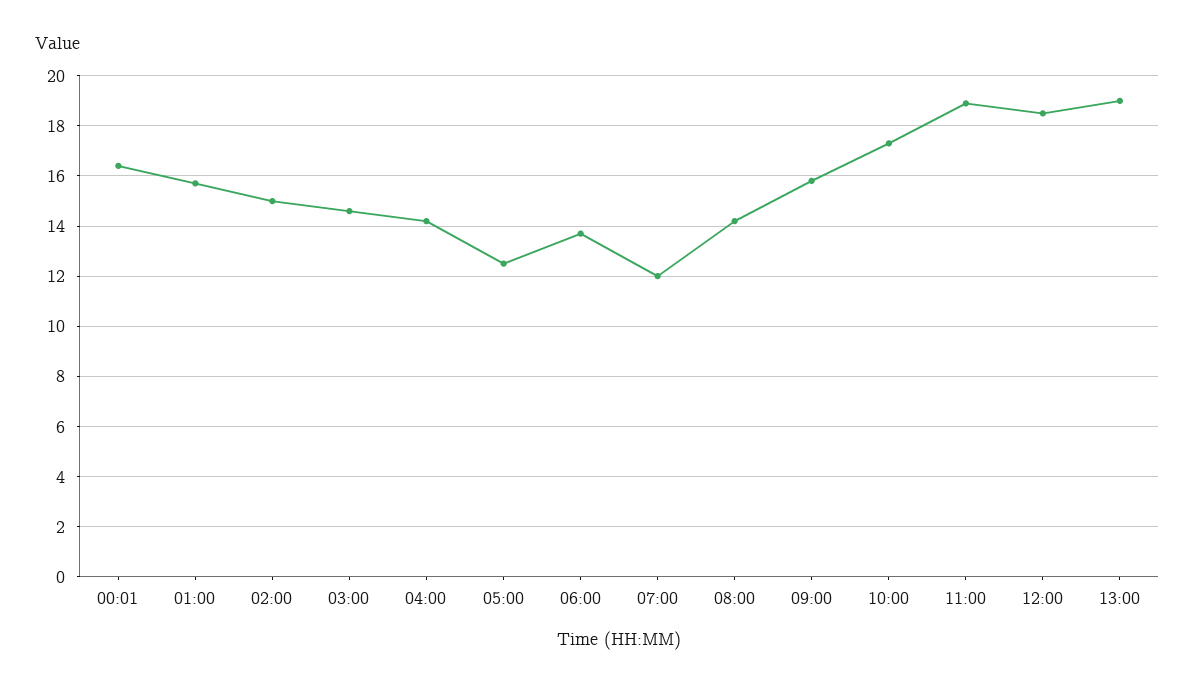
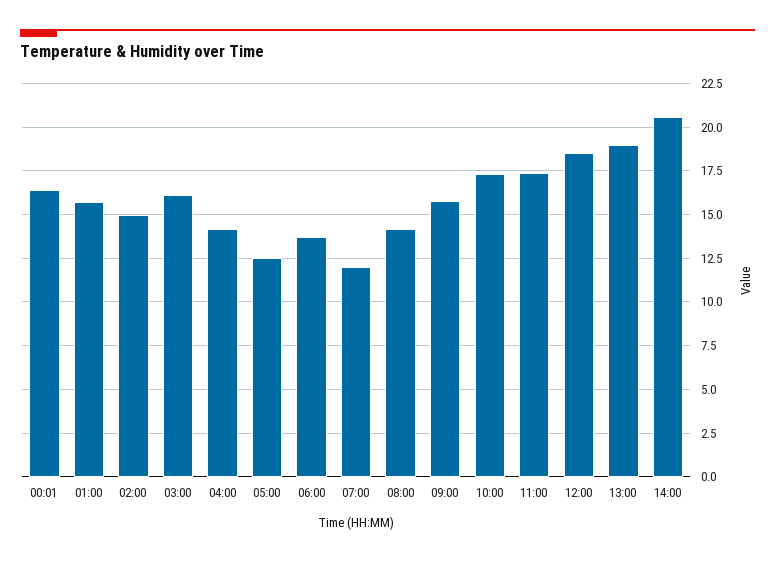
03:00: 14.5 -> 16
11:00: 19 -> 17.5
14:00: none -> 20.5

